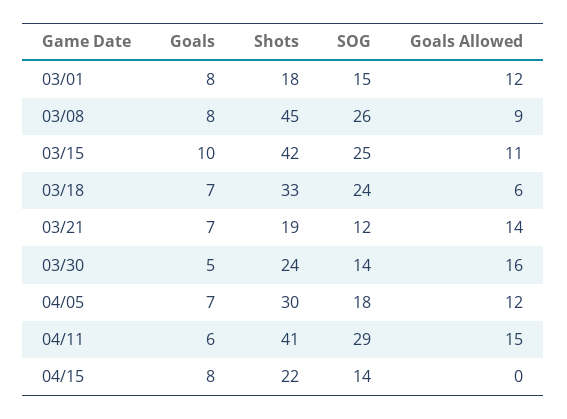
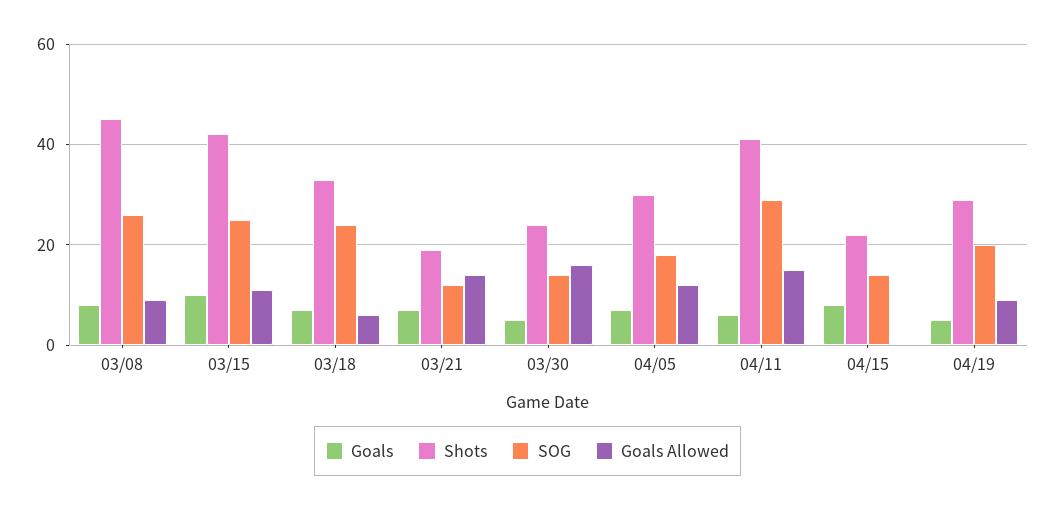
Goals, 03/01: 8 -> none
Shots, 03/01: 18 -> none
SOG, 03/01: 15 -> none
Goals Allowed, 03/01: 12 -> none
Goals, 04/19: none -> 5
Shots, 04/19: none -> 30
SOG, 04/19: none -> 20
Goals Allowed, 04/19: none -> 10

